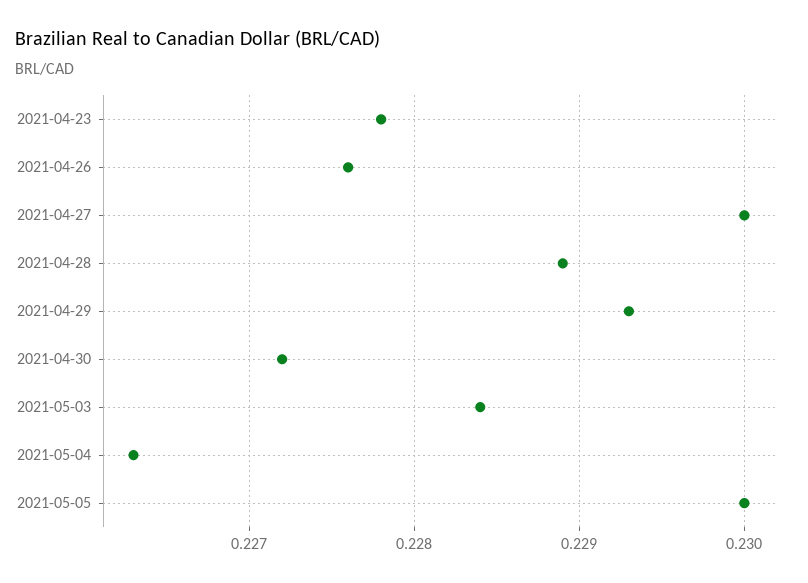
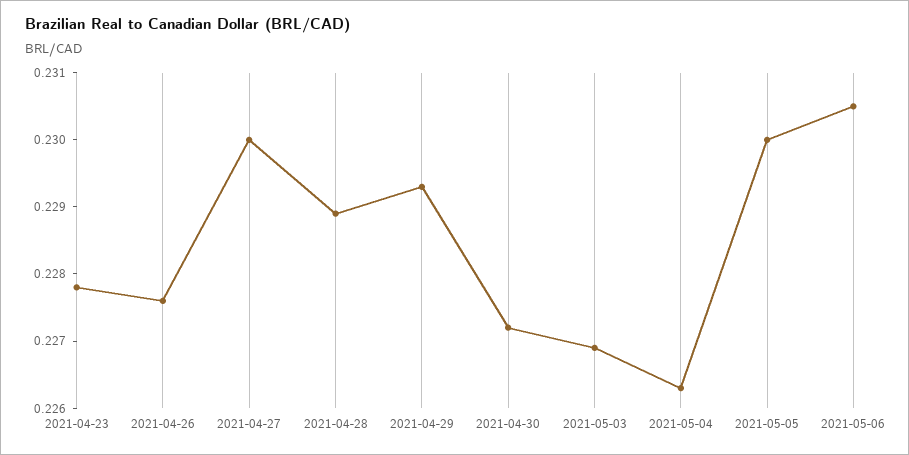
2021-05-03: 0.2284 -> 0.227
2021-05-06: none -> 0.2305

